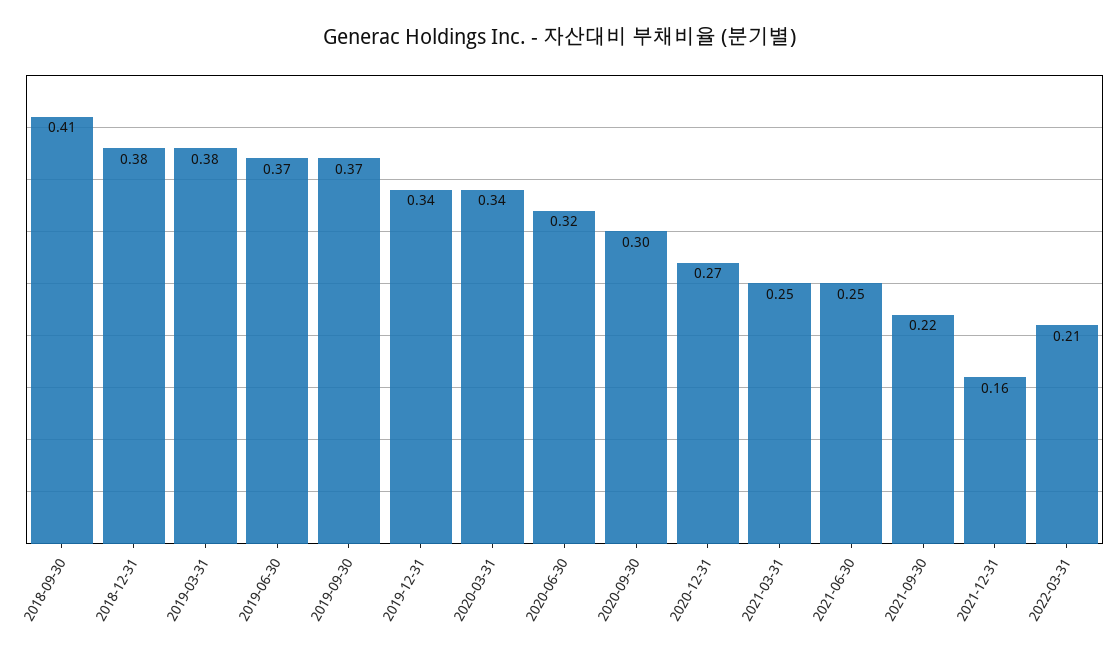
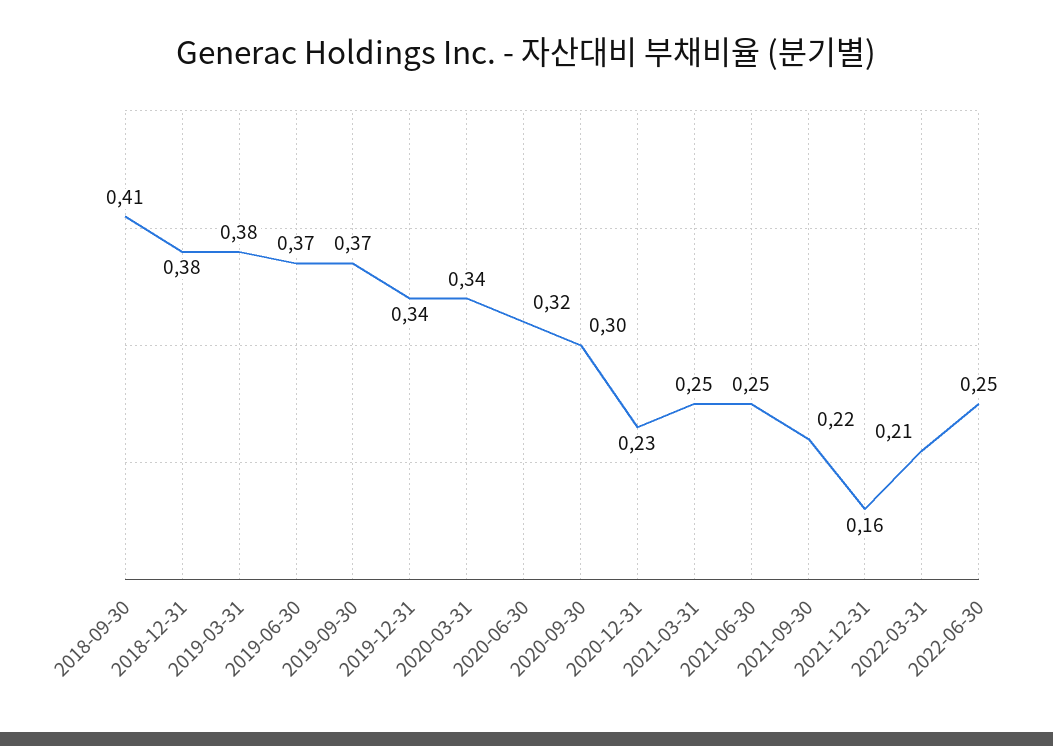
2020-12-31: 0.27 -> 0.23
2022-06-30: none -> 0.25

